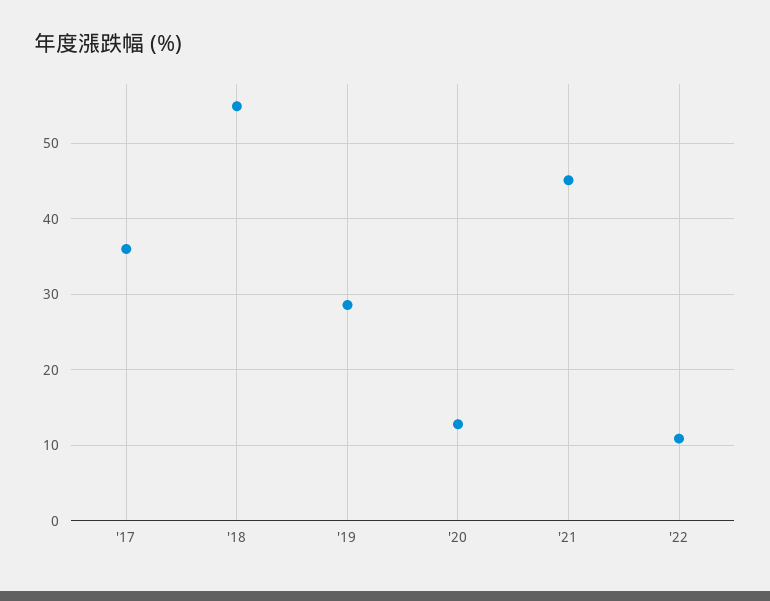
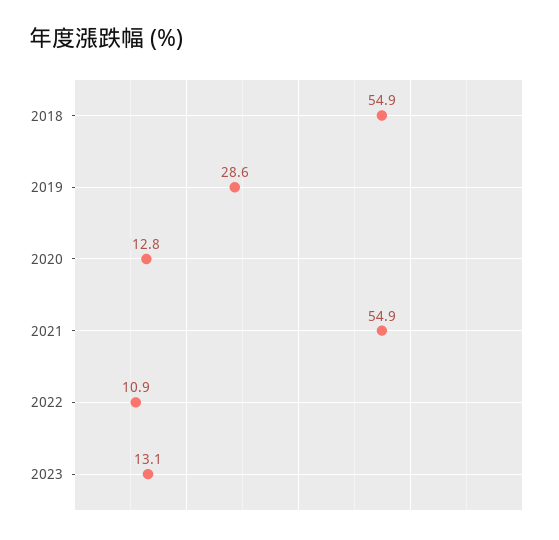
'17: 36 -> none
'21: 45 -> 54.9
2023: none -> 13.1

